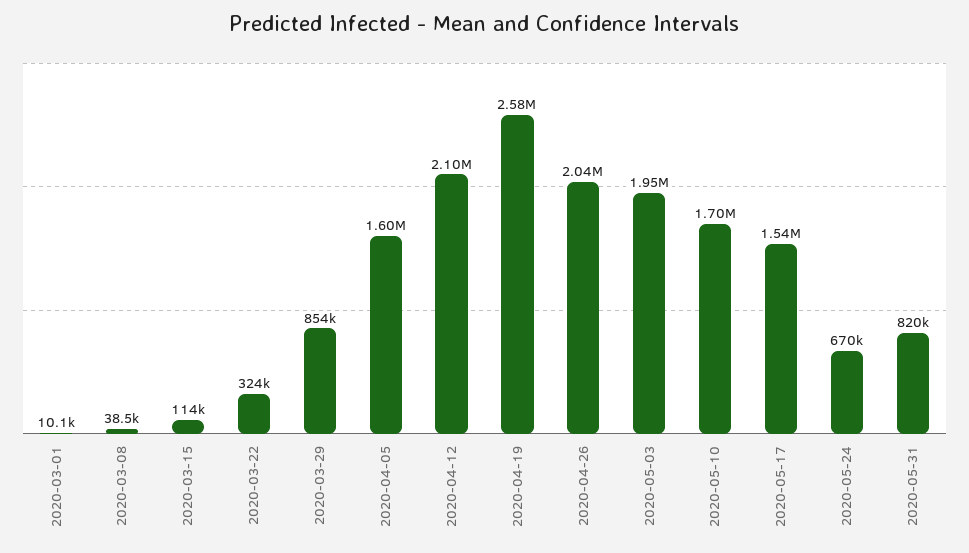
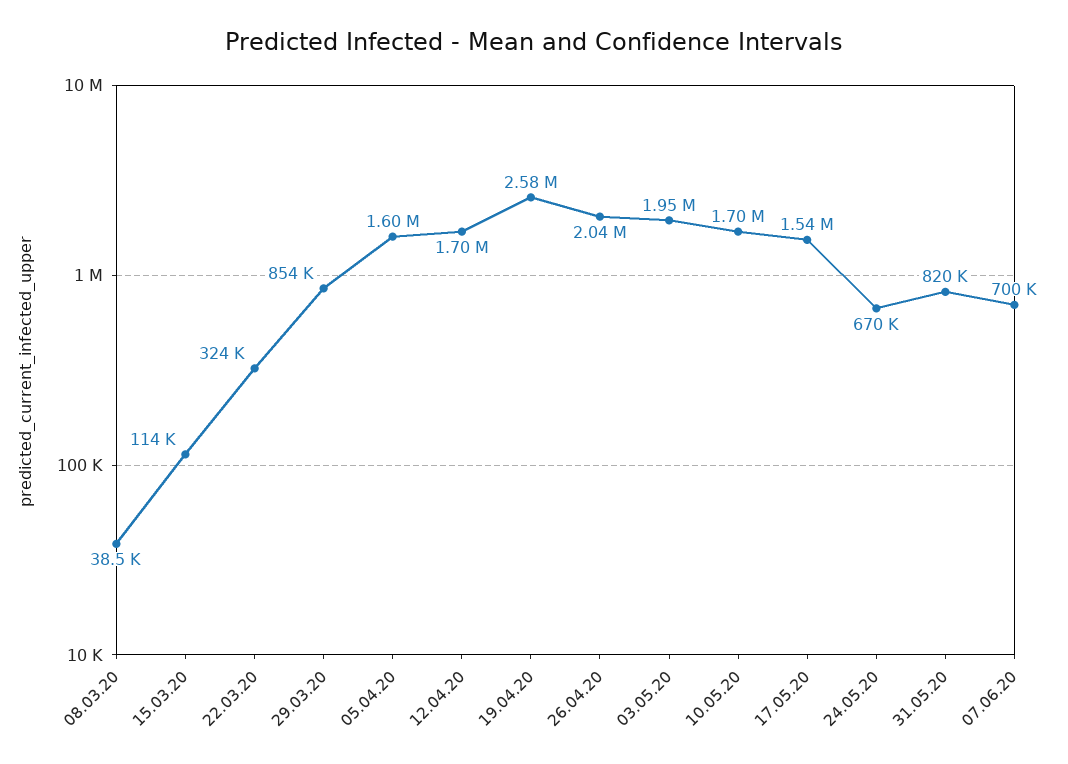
2020-03-01: 10100 -> none
2020-04-12: 2100000 -> 1700000
07.06.20: none -> 700000

